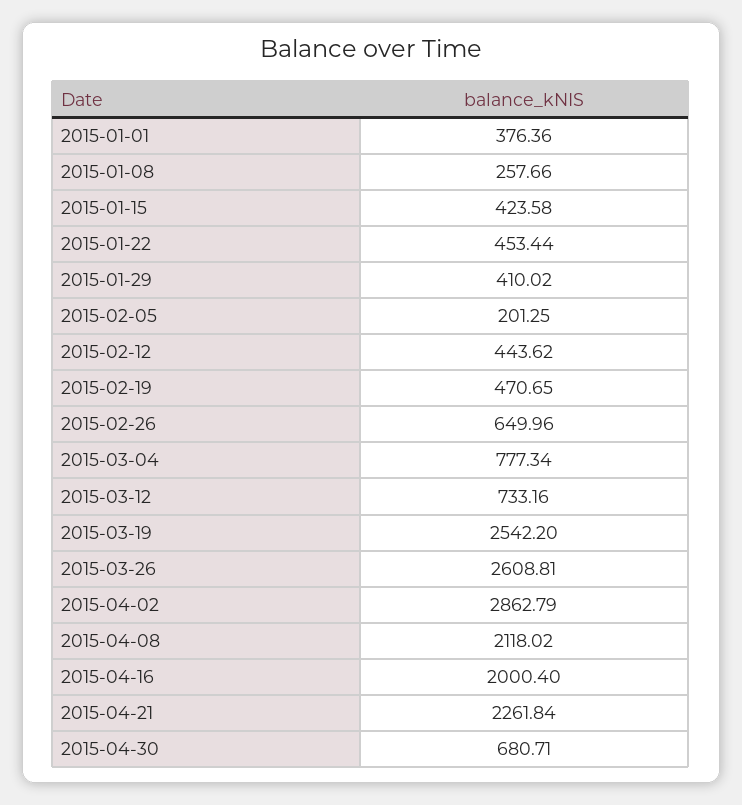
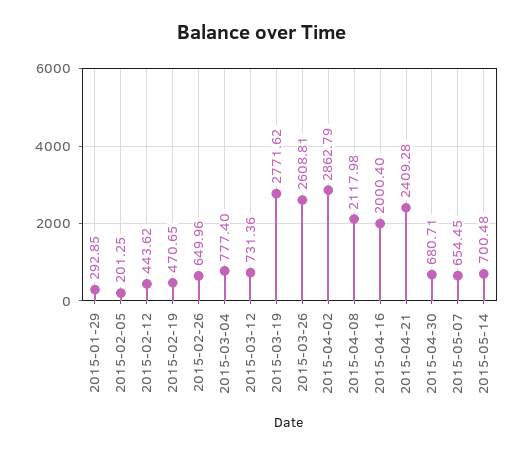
2015-01-01: 376.36 -> none
2015-01-08: 257.66 -> none
2015-01-15: 423.58 -> none
2015-01-22: 453.44 -> none
2015-01-29: 410.02 -> 292.85
2015-03-04: 777.34 -> 777.4
2015-03-12: 733.16 -> 731.36
2015-03-19: 2542.2 -> 2771.62
2015-04-08: 2118.02 -> 2117.98
2015-04-21: 2261.84 -> 2409.28
2015-05-07: none -> 654.45
2015-05-14: none -> 700.48

